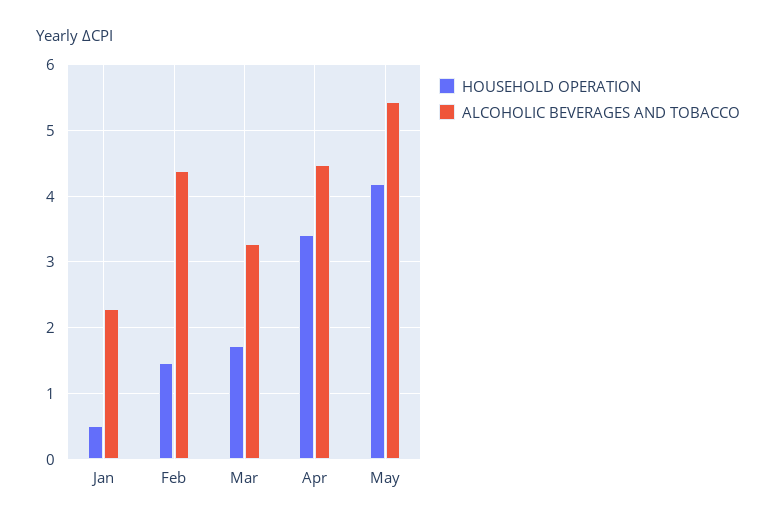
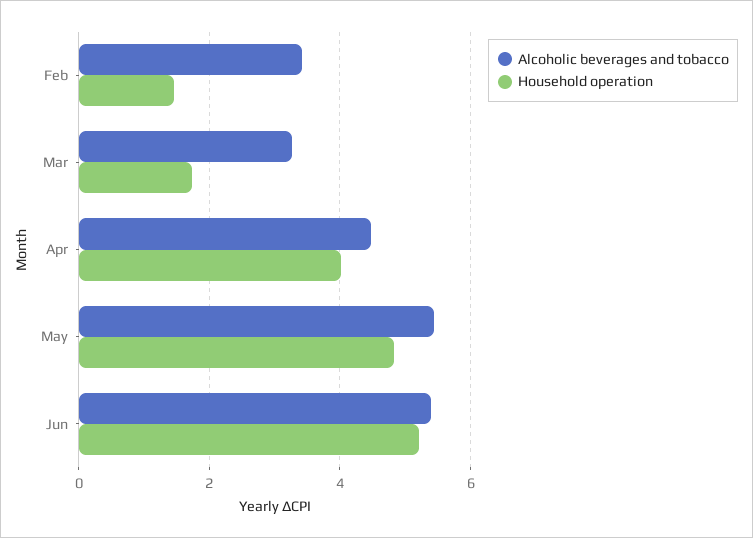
HOUSEHOLD OPERATION, Jan: 0.5 -> none
ALCOHOLIC BEVERAGES AND TOBACCO, Jan: 2.3 -> none
ALCOHOLIC BEVERAGES AND TOBACCO, Feb: 4.4 -> 3.4
HOUSEHOLD OPERATION, Apr: 3.4 -> 4
HOUSEHOLD OPERATION, May: 4.2 -> 4.8
ALCOHOLIC BEVERAGES AND TOBACCO, Jun: none -> 5.4
HOUSEHOLD OPERATION, Jun: none -> 5.2

